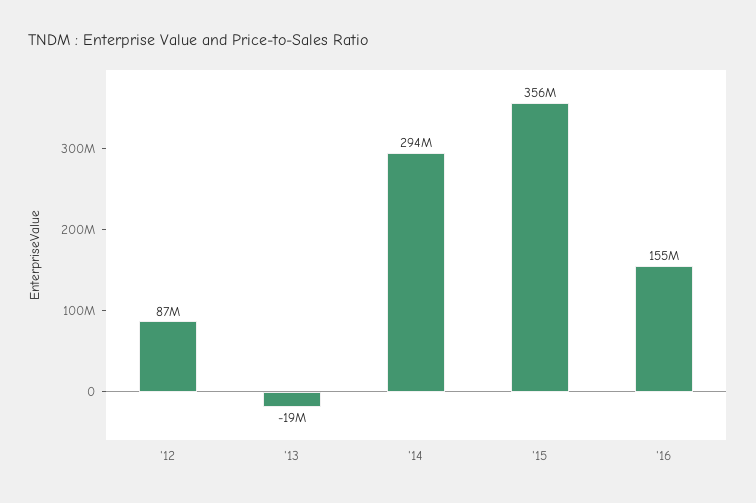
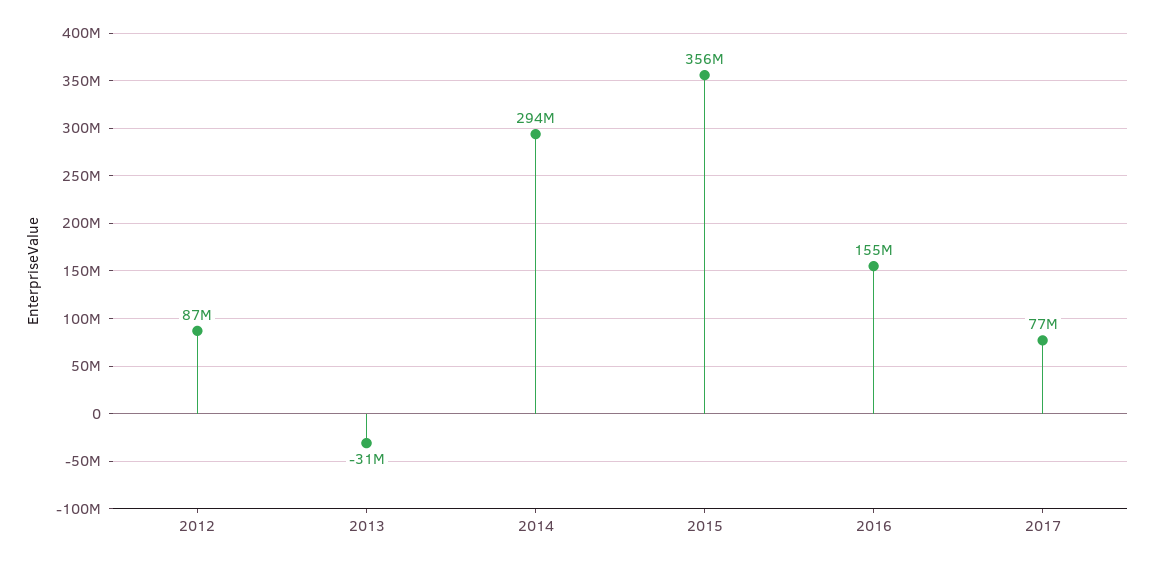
'13: -19000000 -> -31000000
2017: none -> 77000000

